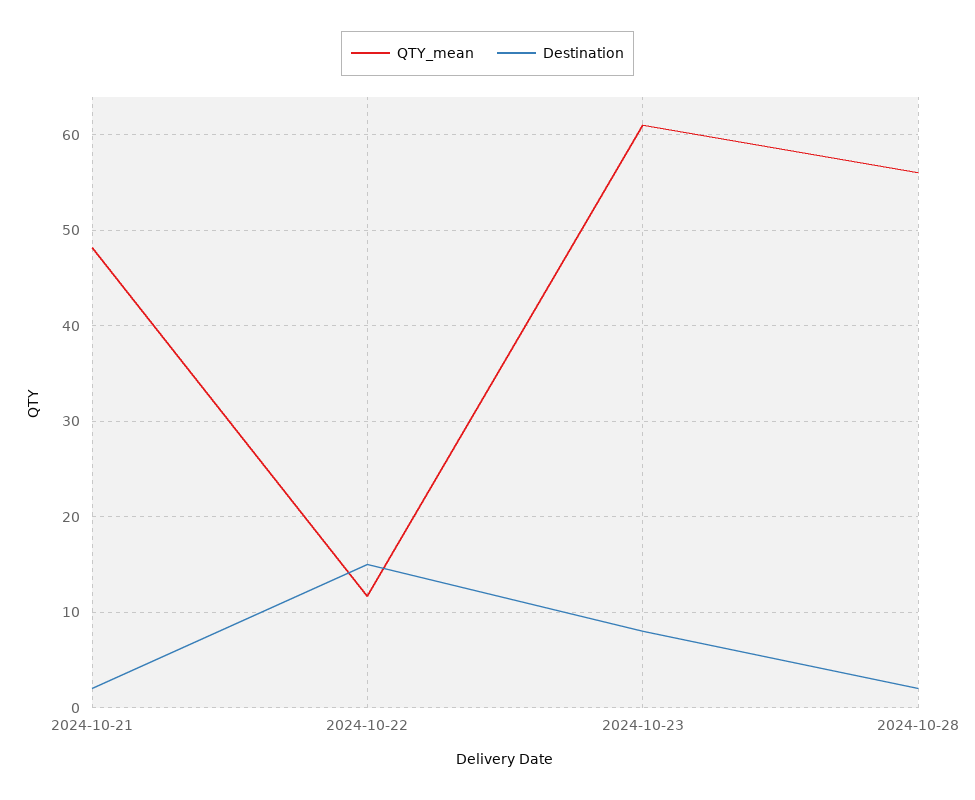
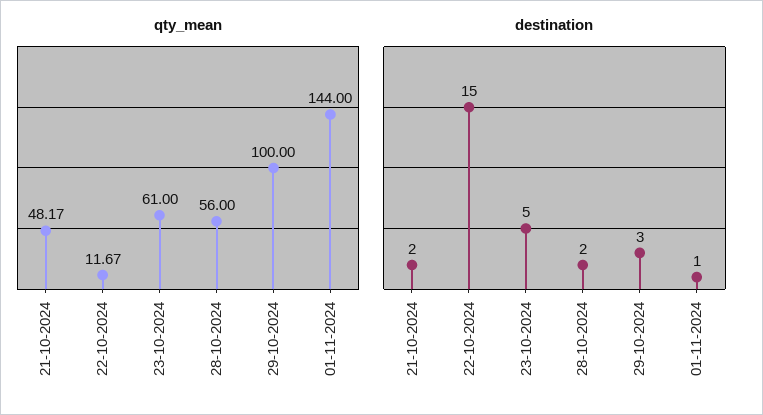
Destination, 2024-10-23: 8 -> 5
QTY_mean, 29-10-2024: none -> 100
QTY_mean, 01-11-2024: none -> 144
Destination, 29-10-2024: none -> 3
Destination, 01-11-2024: none -> 1

